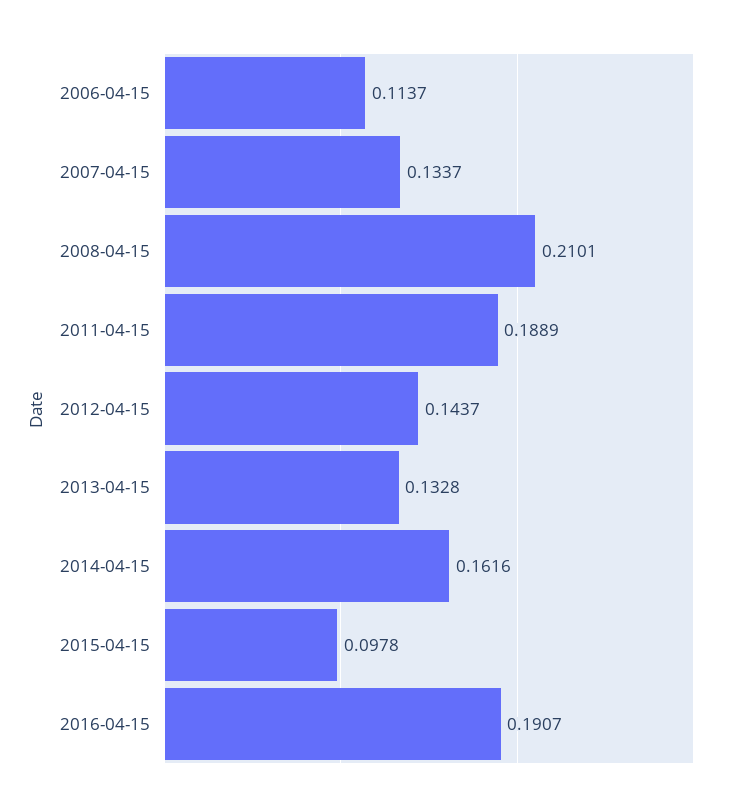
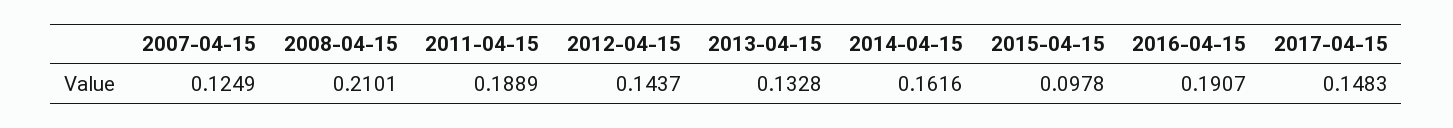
2006-04-15: 0.1137 -> none
2007-04-15: 0.1337 -> 0.1249
2017-04-15: none -> 0.1483

